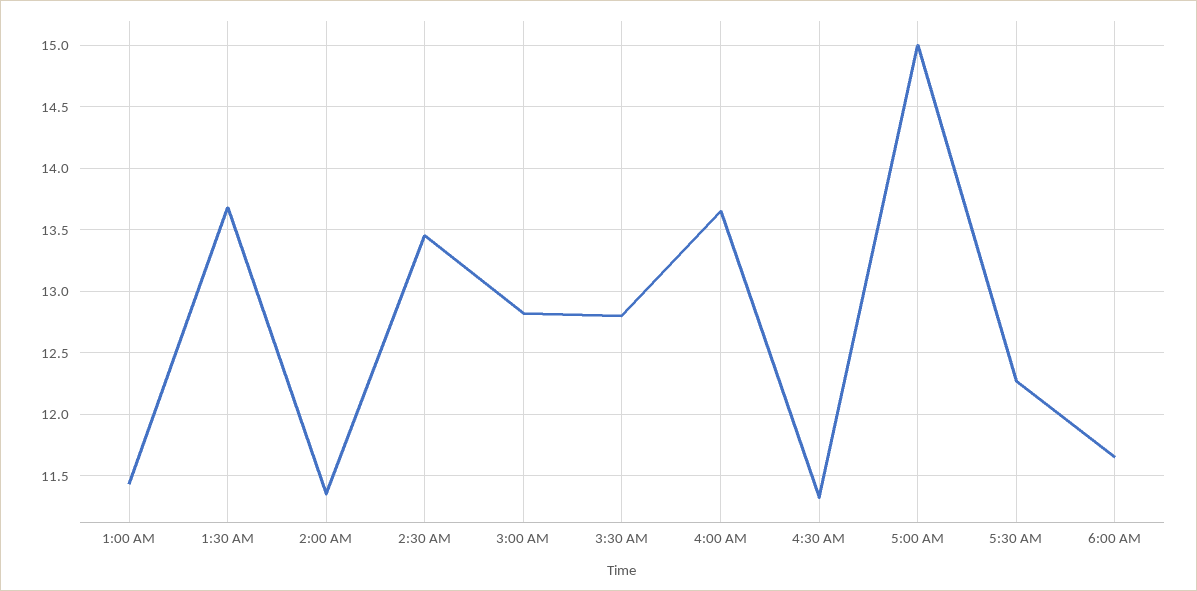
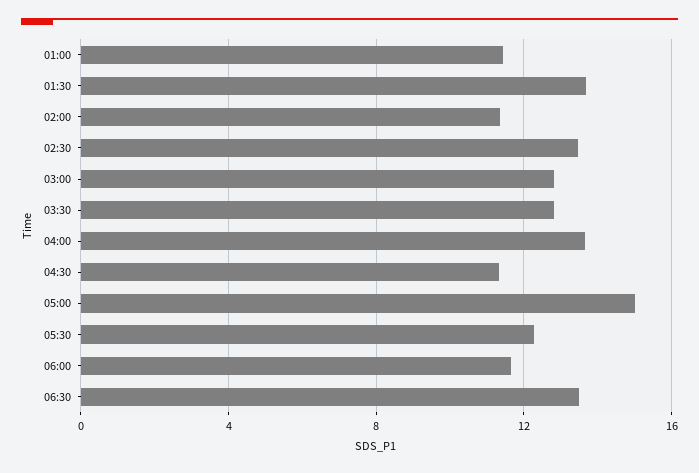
06:30: none -> 13.5

